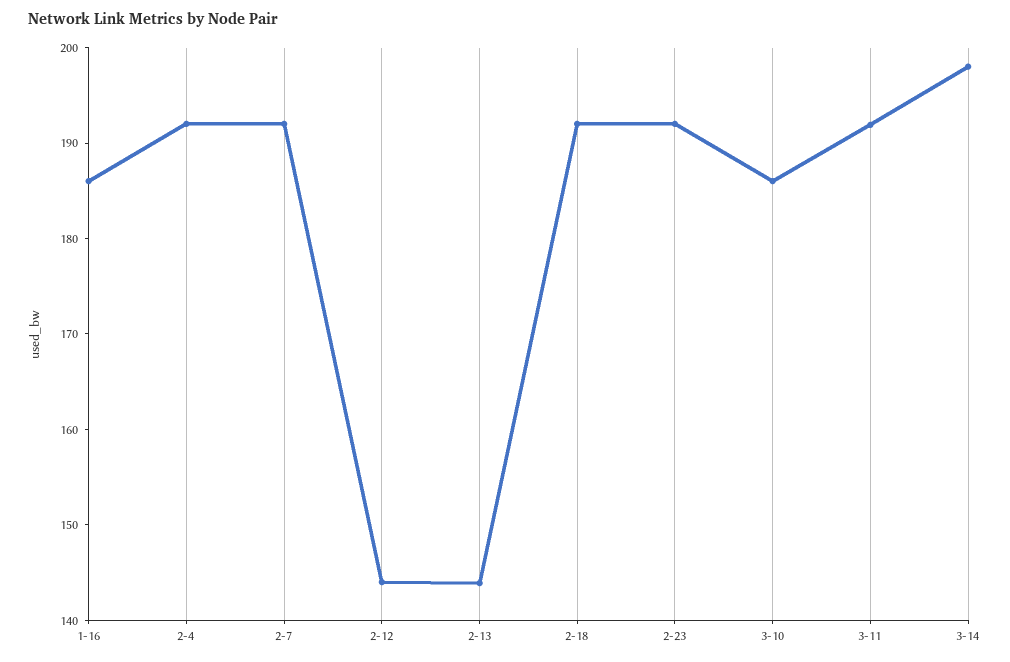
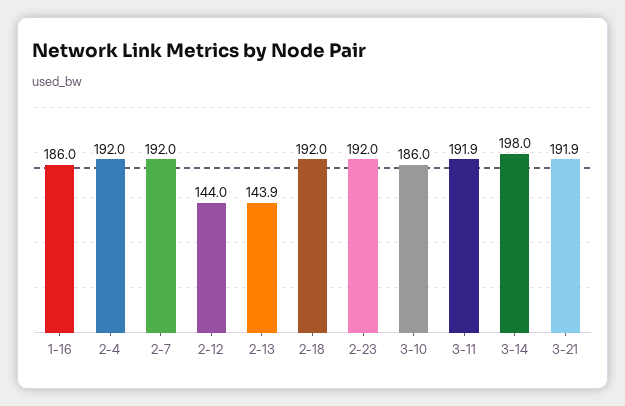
3-21: none -> 191.9

